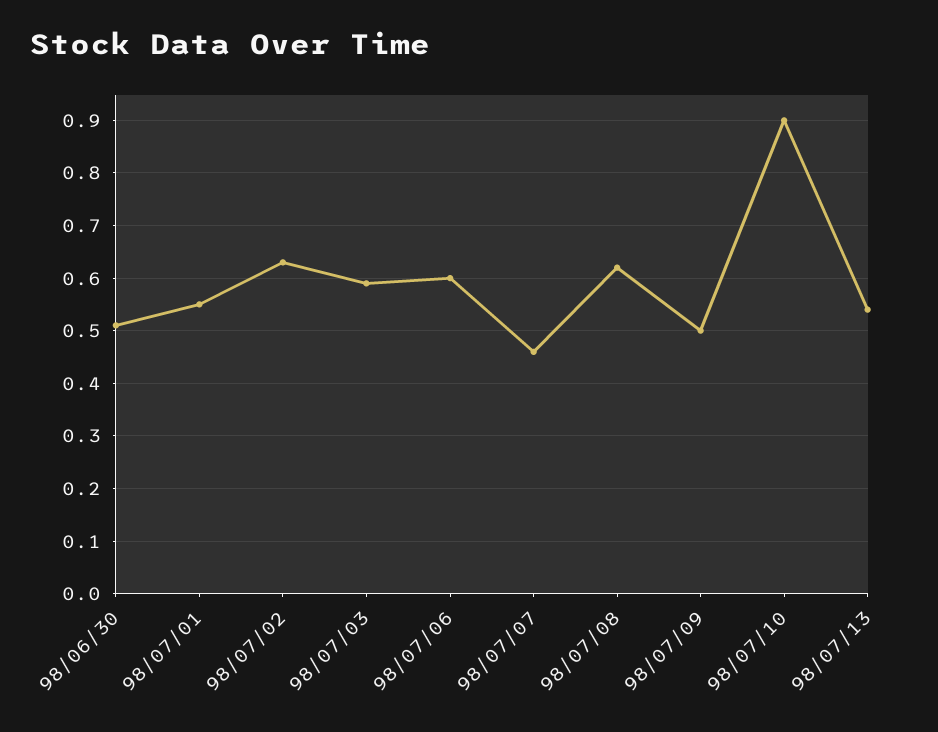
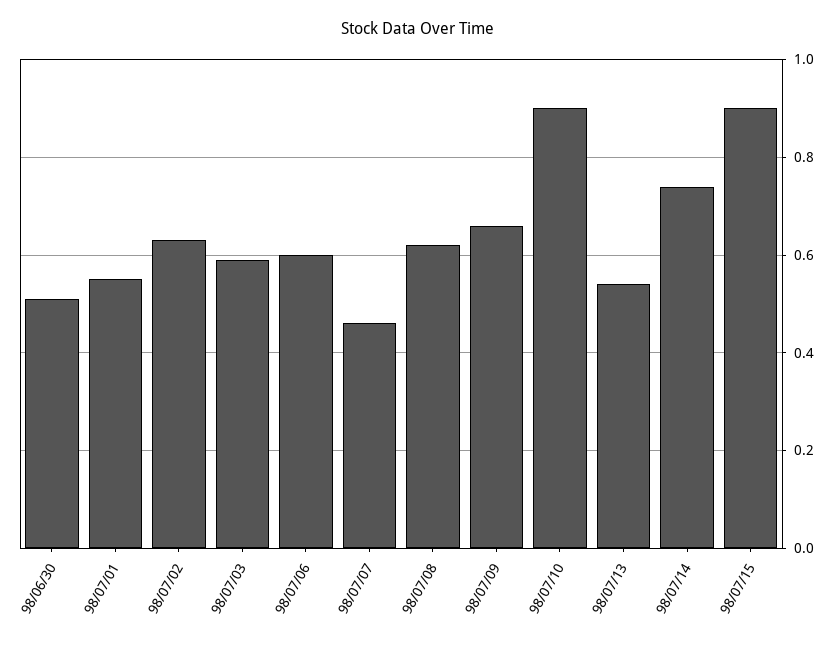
98/07/09: 0.5 -> 0.65
98/07/14: none -> 0.75
98/07/15: none -> 0.9

